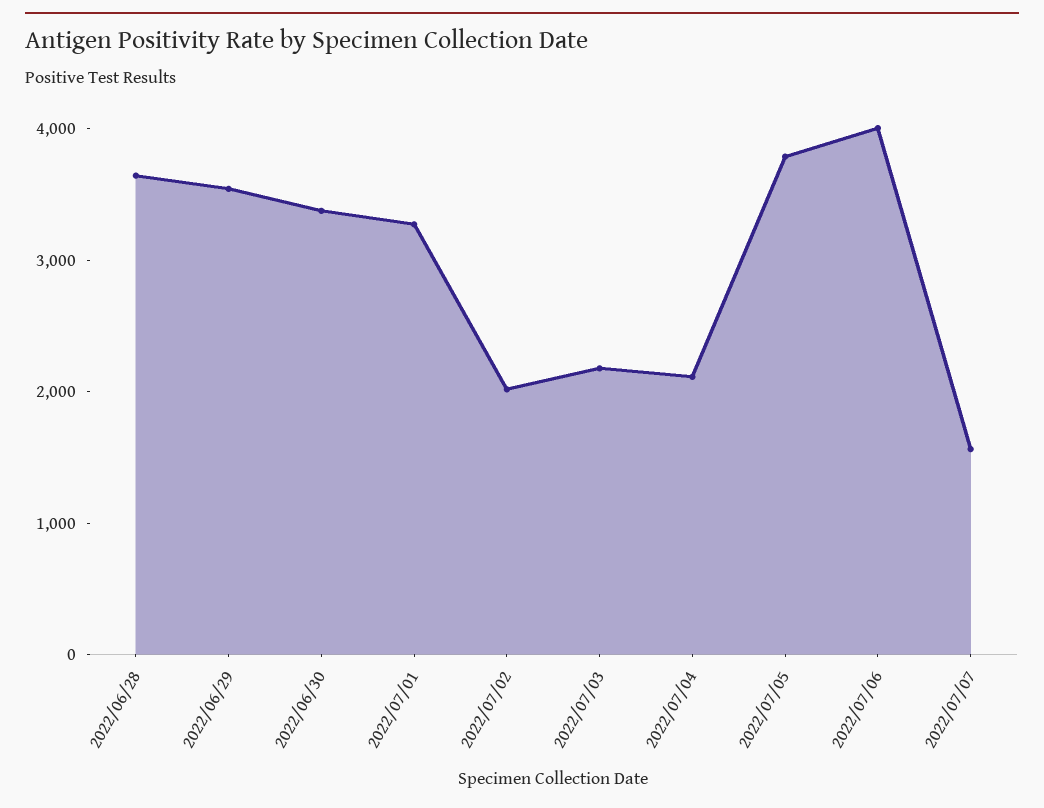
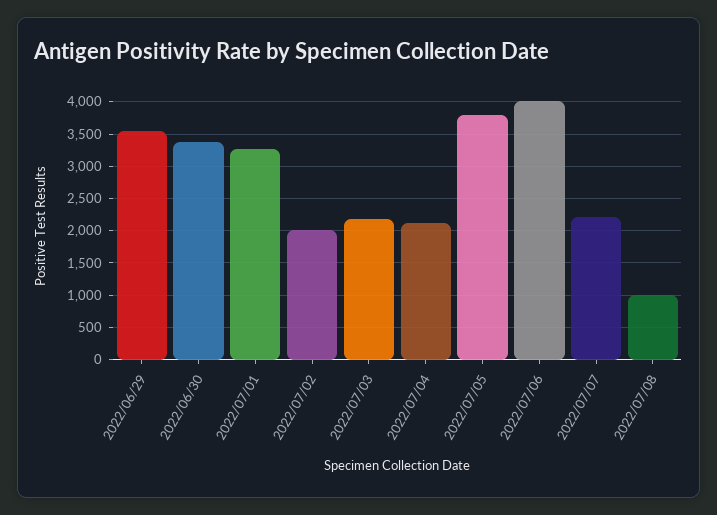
2022/06/28: 3600 -> none
2022/07/07: 1600 -> 2200
2022/07/08: none -> 1000

